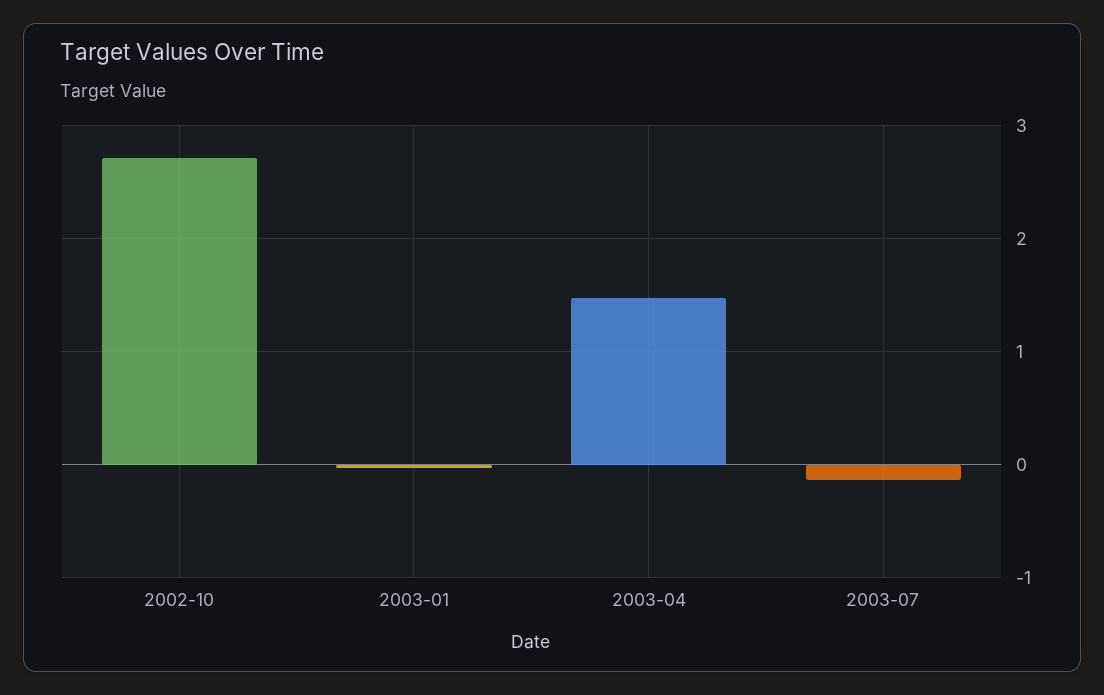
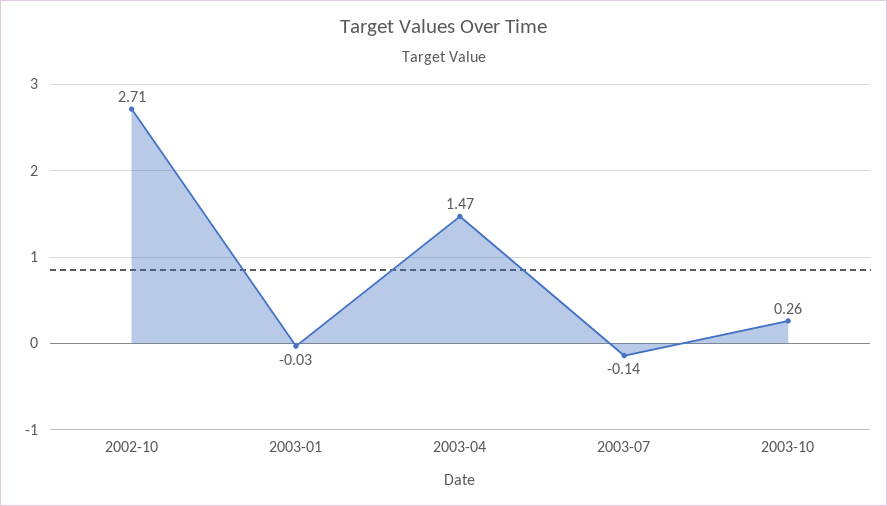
2003-10: none -> 0.26

